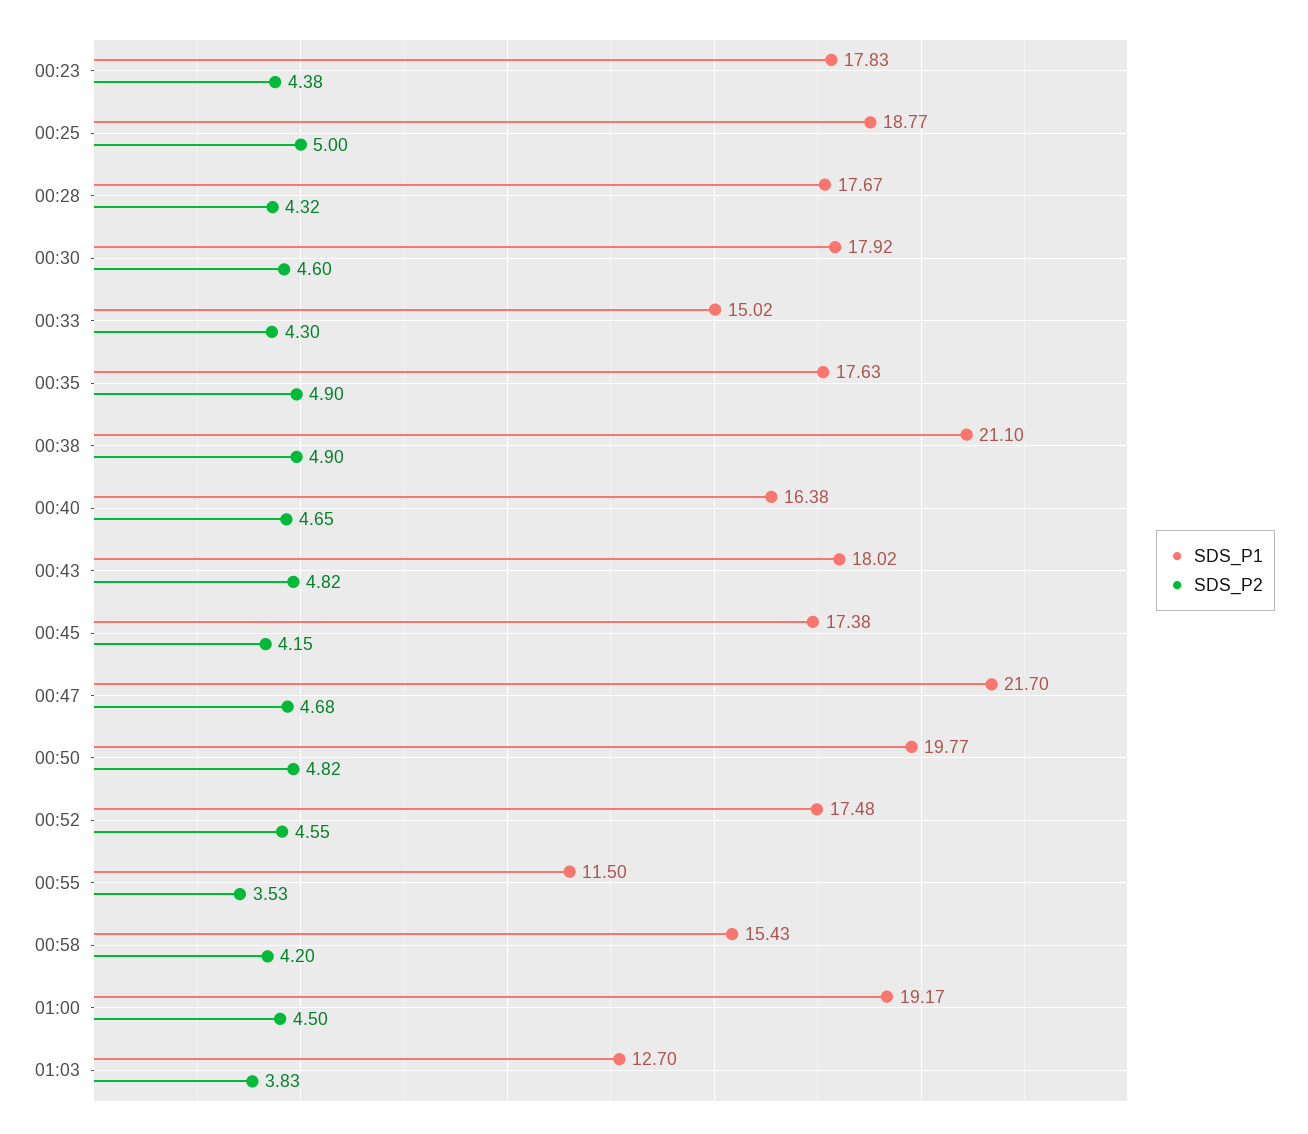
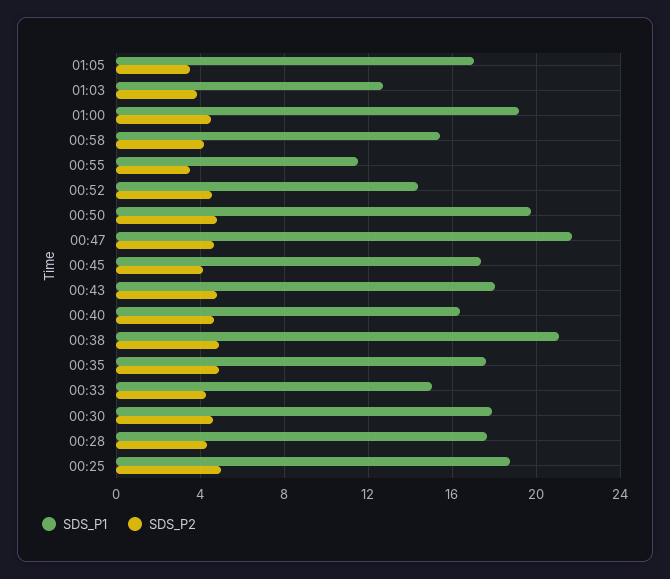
SDS_P1, 00:23: 17.83 -> none
SDS_P2, 00:23: 4.38 -> none
SDS_P1, 00:52: 17.48 -> 14.5
SDS_P1, 01:05: none -> 17
SDS_P2, 01:05: none -> 3.5

